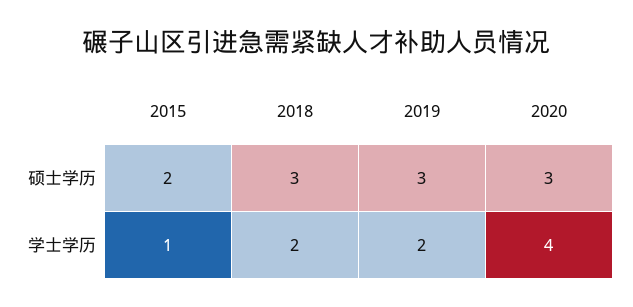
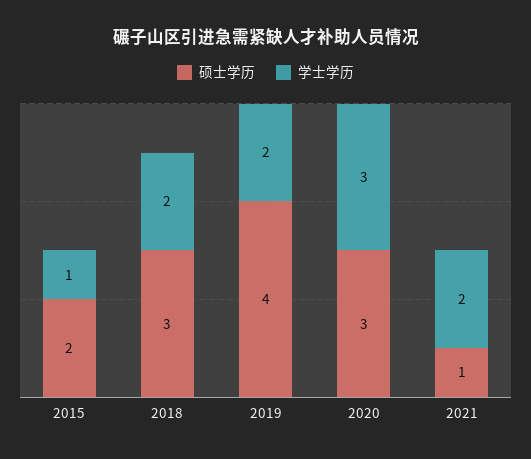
硕士学历, 2019: 3 -> 4
学士学历, 2020: 4 -> 3
硕士学历, 2021: none -> 1
学士学历, 2021: none -> 2

